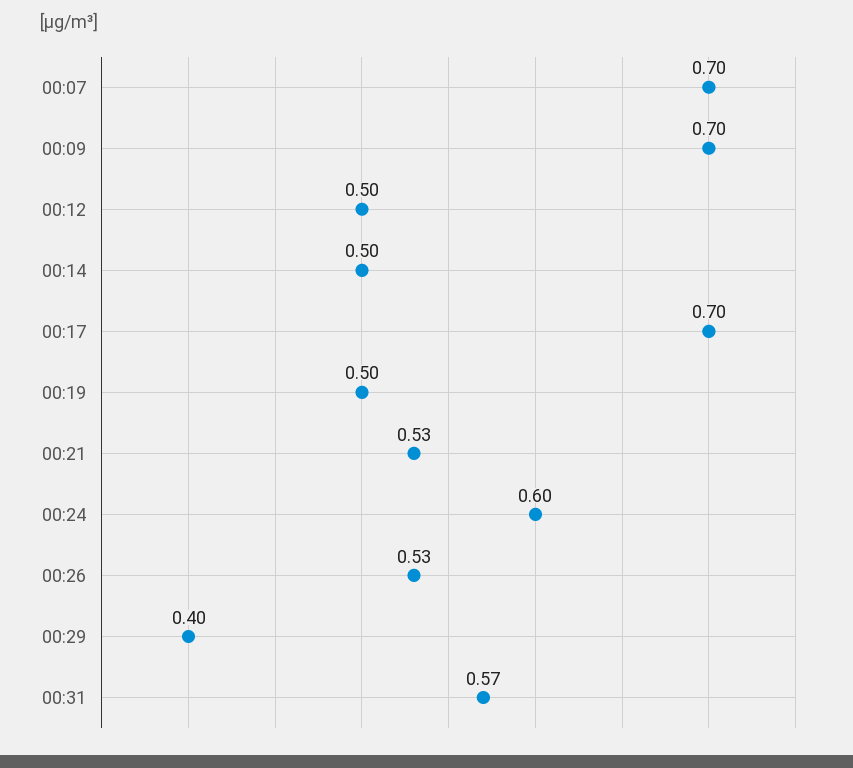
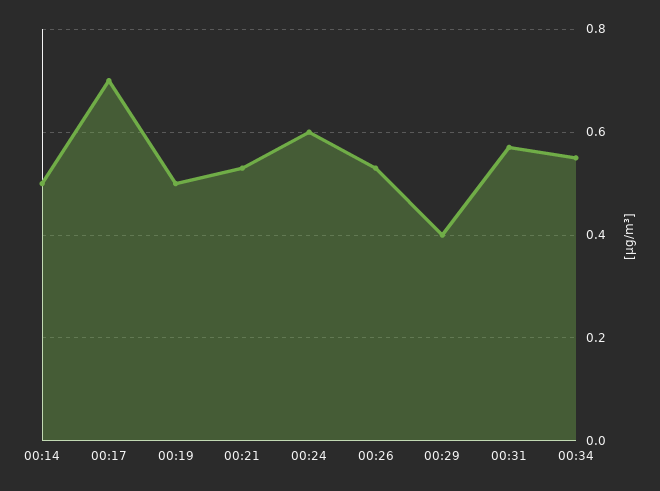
00:07: 0.7 -> none
00:09: 0.7 -> none
00:12: 0.5 -> none
00:34: none -> 0.55

